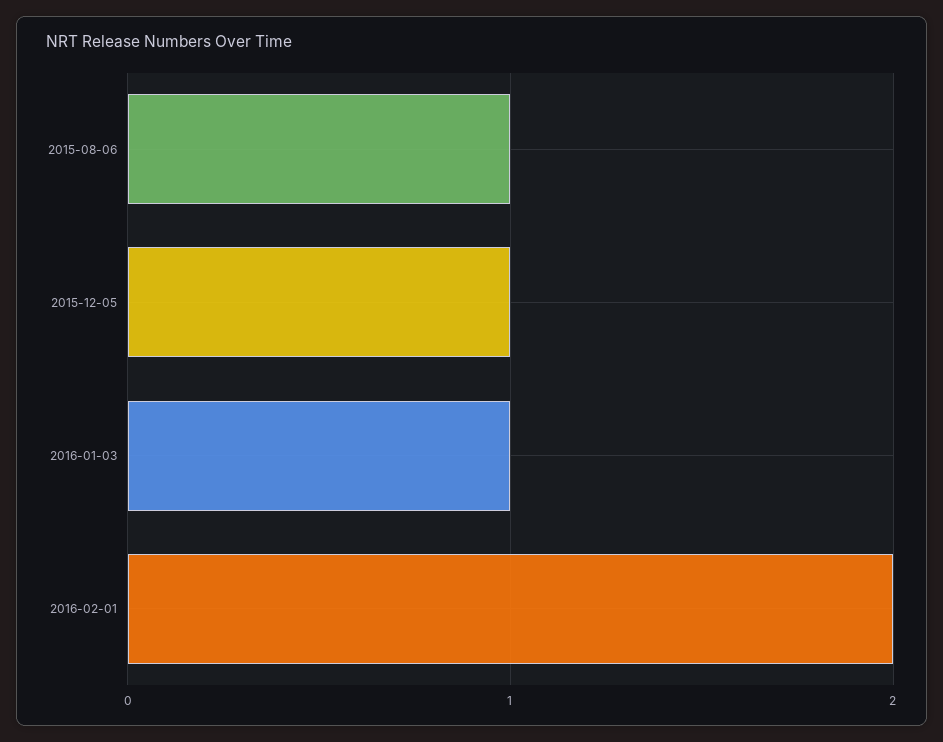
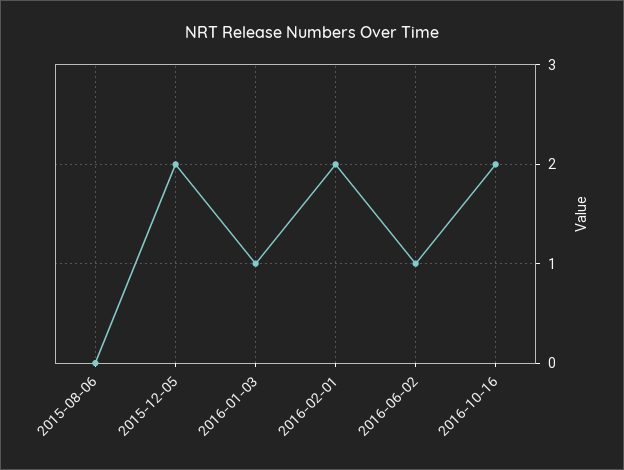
2015-08-06: 1 -> 0
2015-12-05: 1 -> 2
2016-06-02: none -> 1
2016-10-16: none -> 2

